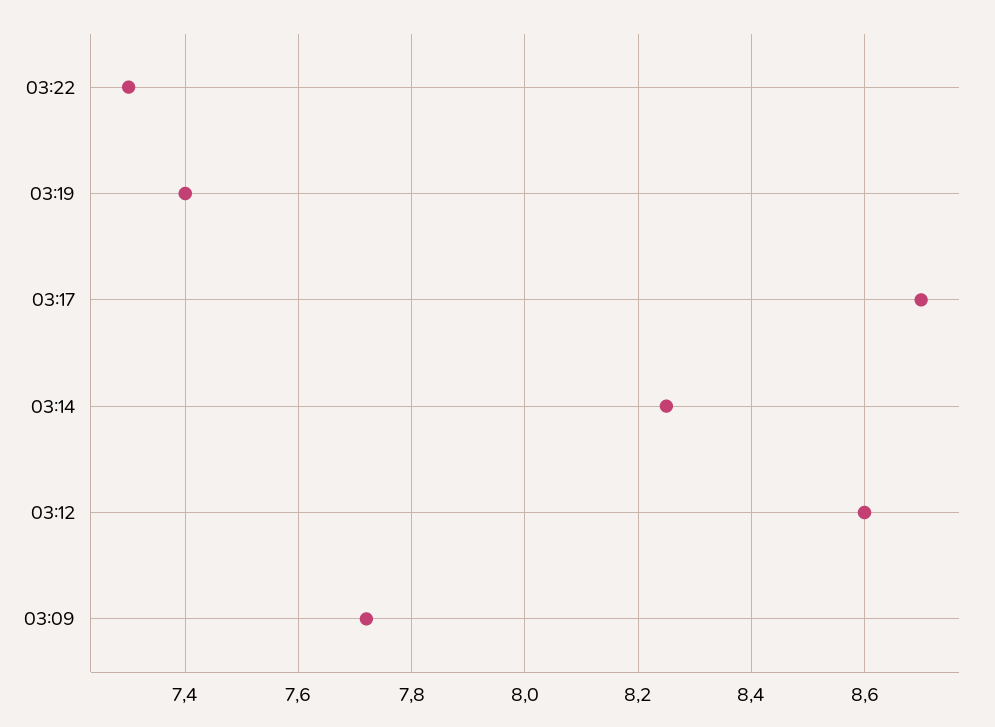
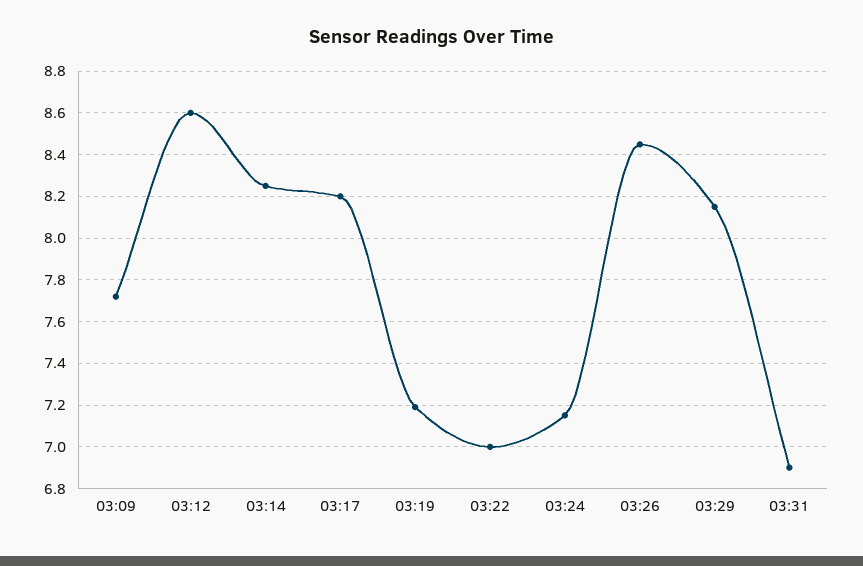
03:22: 7.3 -> 7
03:19: 7.4 -> 7.2
03:17: 8.7 -> 8.2
03:24: none -> 7.15
03:26: none -> 8.45
03:29: none -> 8.15
03:31: none -> 6.9

